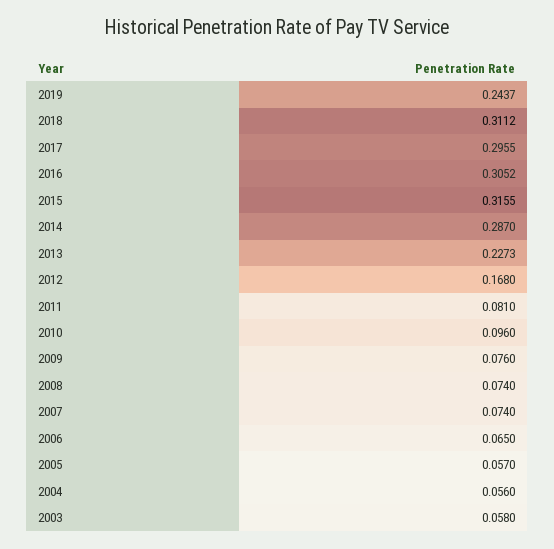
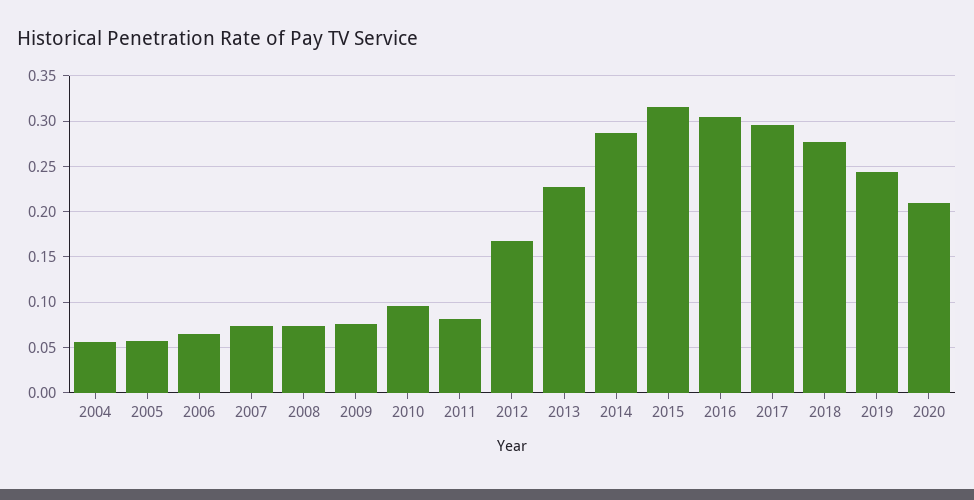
2018: 0.3112 -> 0.28
2003: 0.058 -> none
2020: none -> 0.21

